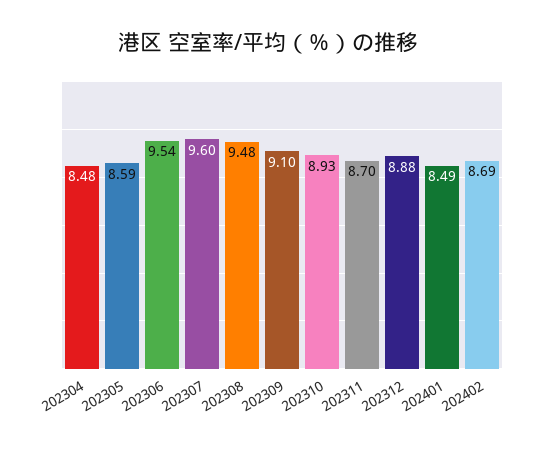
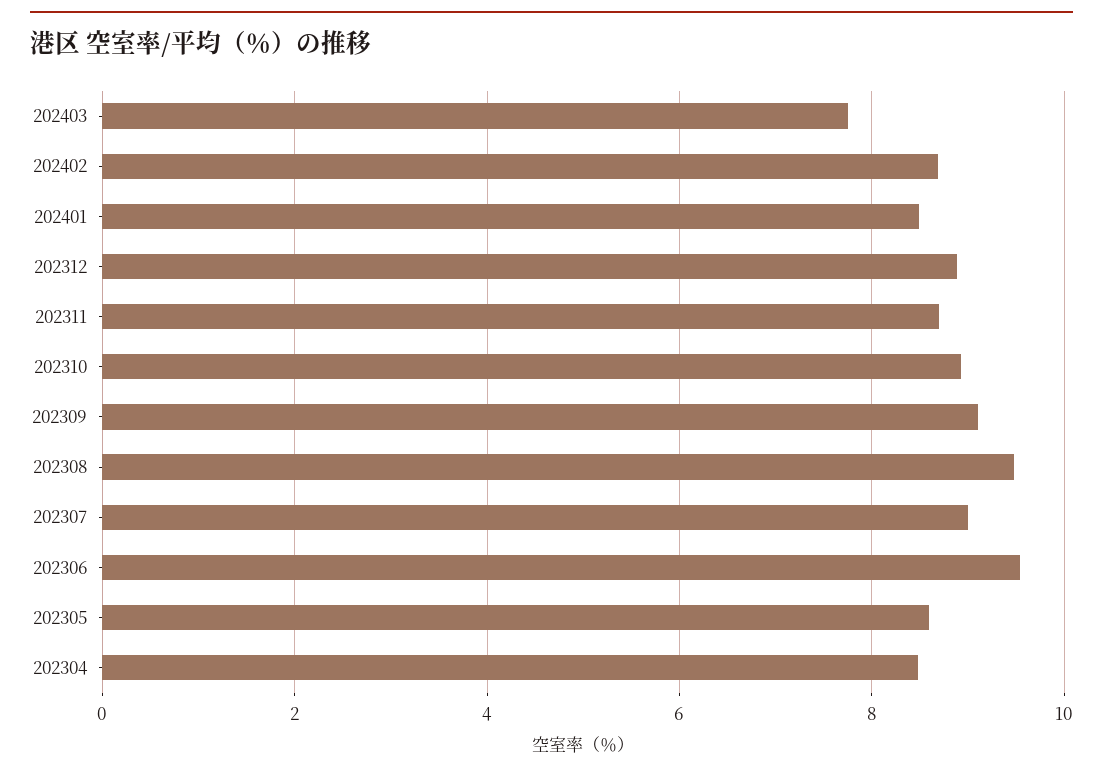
202307: 9.6 -> 9
202403: none -> 7.8

